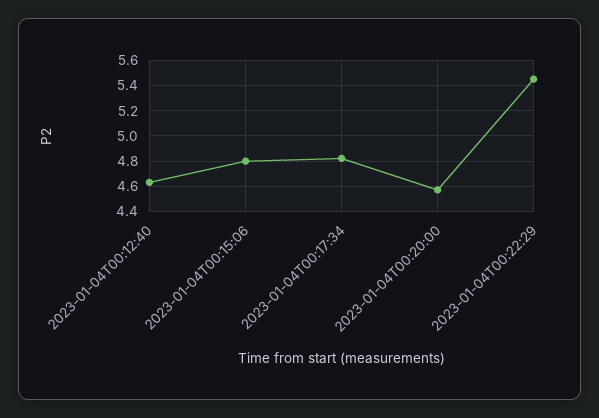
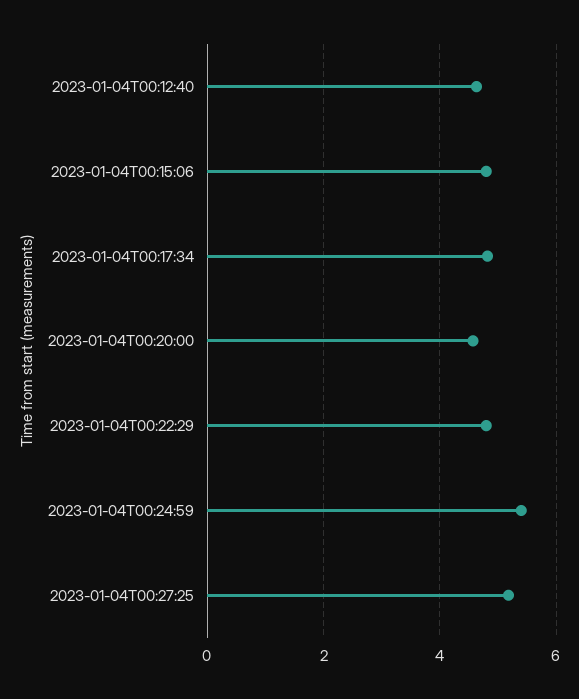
2023-01-04T00:22:29: 5.45 -> 4.8
2023-01-04T00:24:59: none -> 5.4
2023-01-04T00:27:25: none -> 5.2

